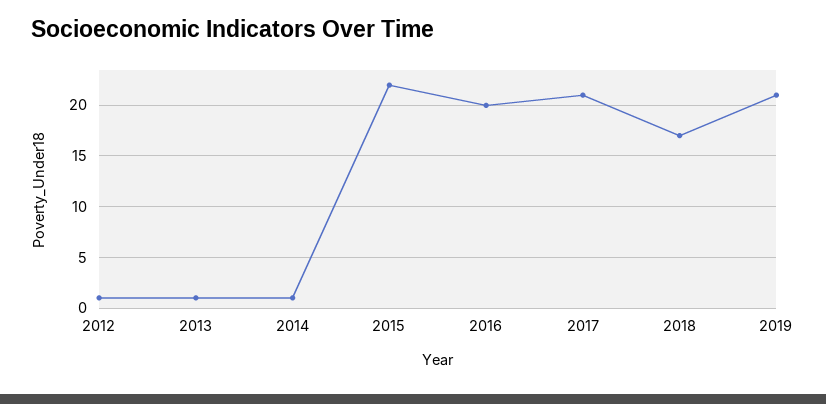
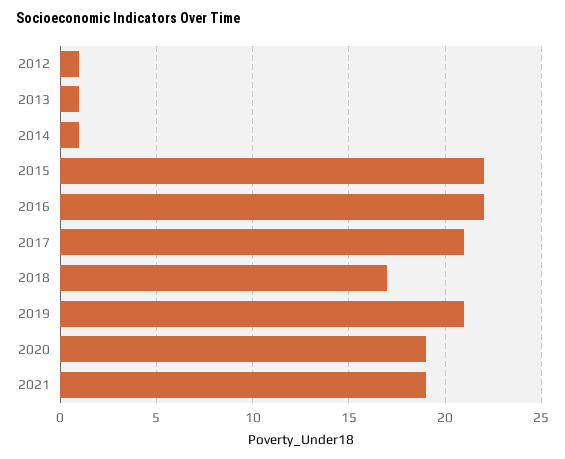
2016: 20 -> 22
2020: none -> 19
2021: none -> 19

